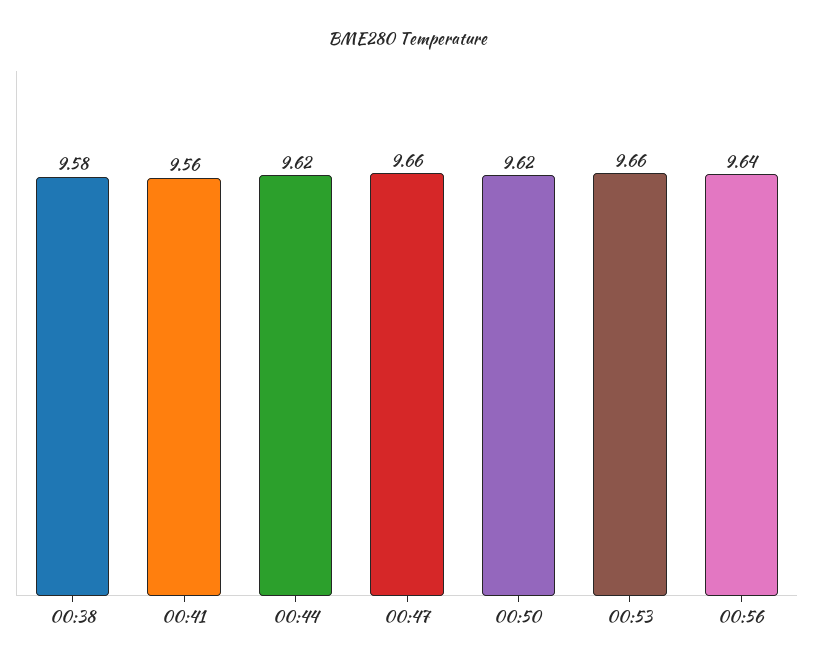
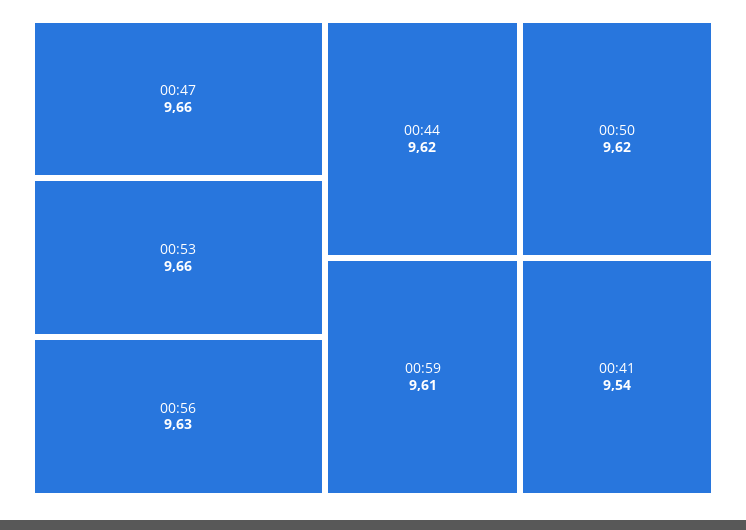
00:38: 9.58 -> none
00:41: 9.56 -> 9.54
00:56: 9.64 -> 9.63
00:59: none -> 9.61

